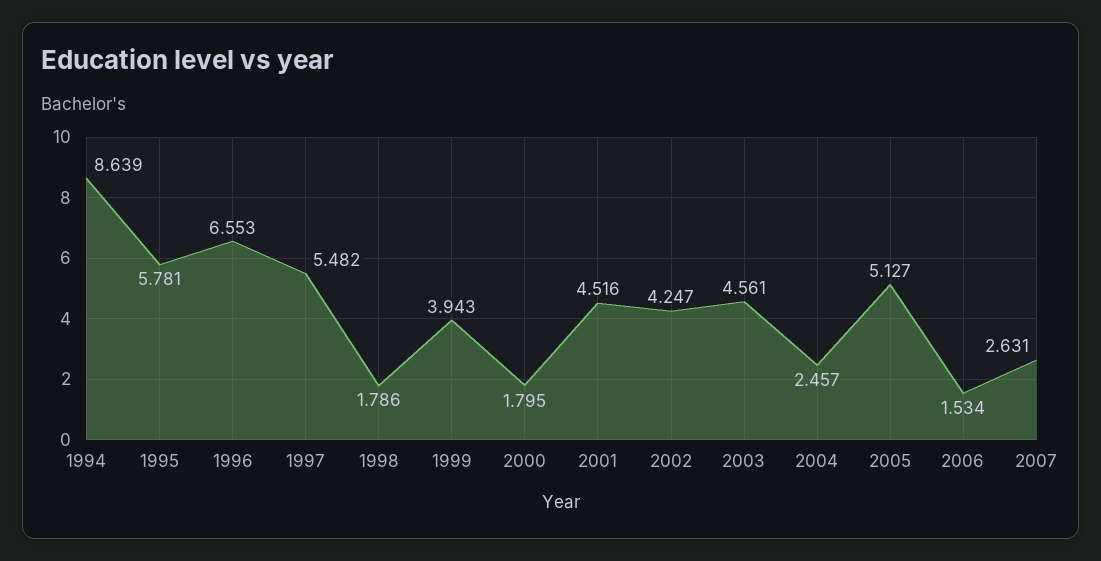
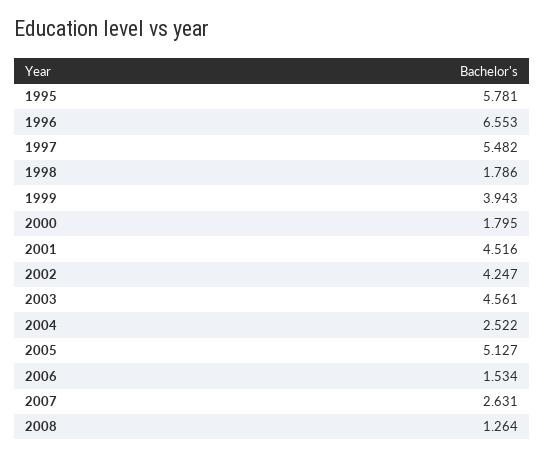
1994: 8.639 -> none
2004: 2.457 -> 2.522
2008: none -> 1.264

